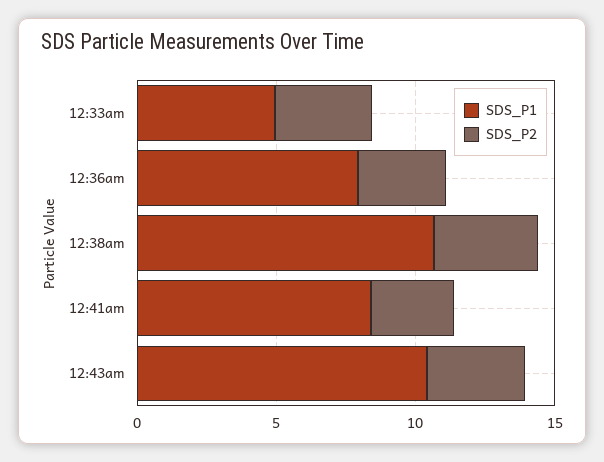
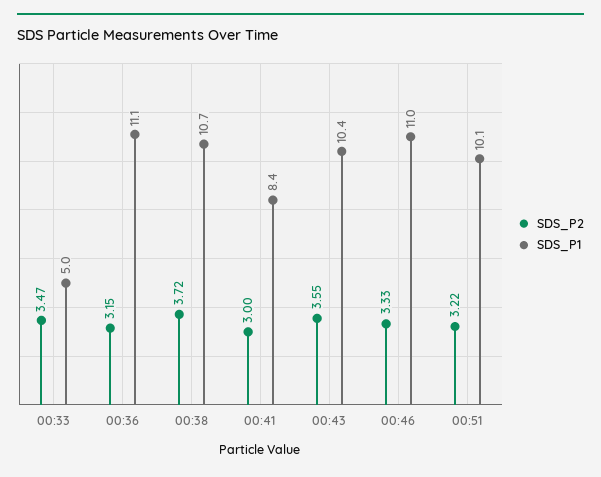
SDS_P1, 12:36am: 8 -> 11.1
SDS_P2, 00:46: none -> 3.33
SDS_P1, 00:46: none -> 11
SDS_P2, 00:51: none -> 3.22
SDS_P1, 00:51: none -> 10.1

